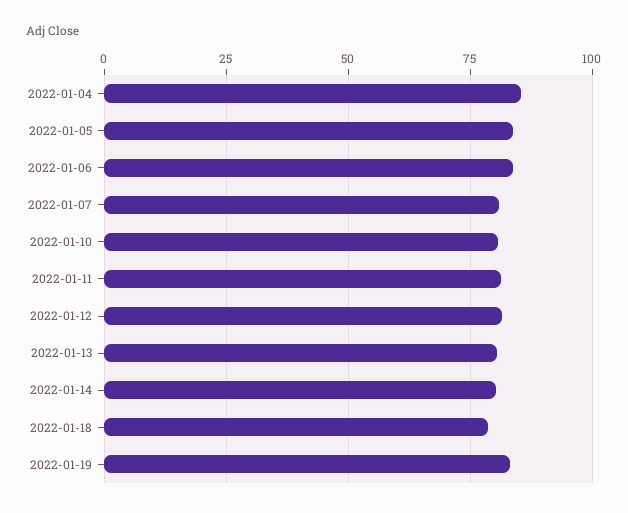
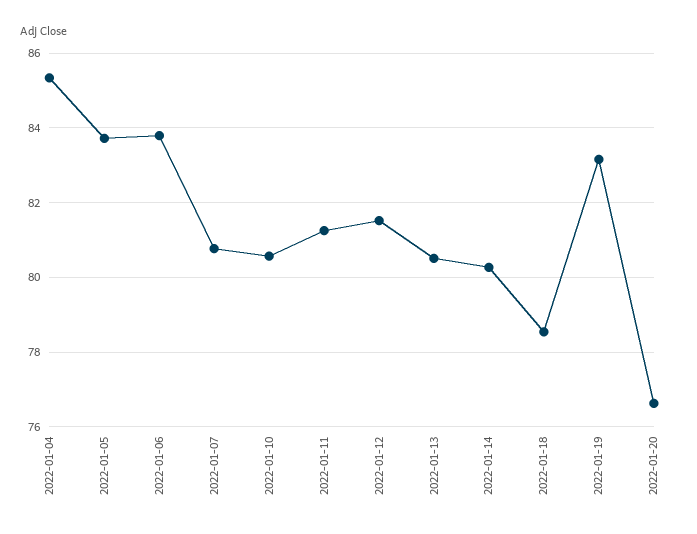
2022-01-20: none -> 76.6

